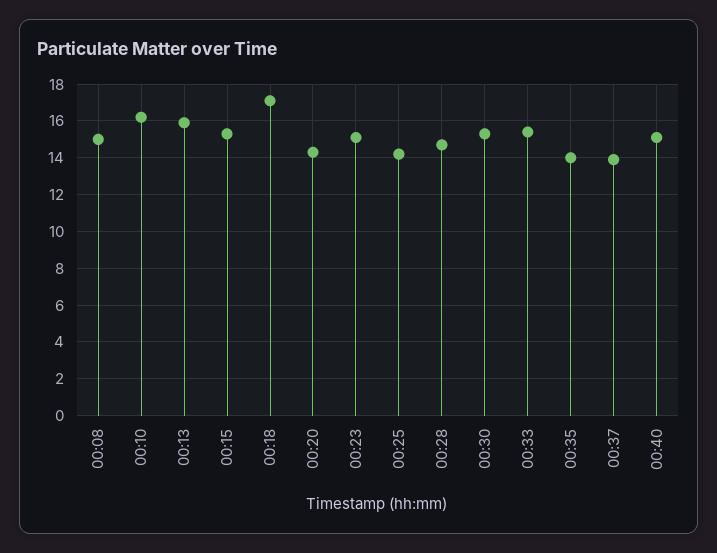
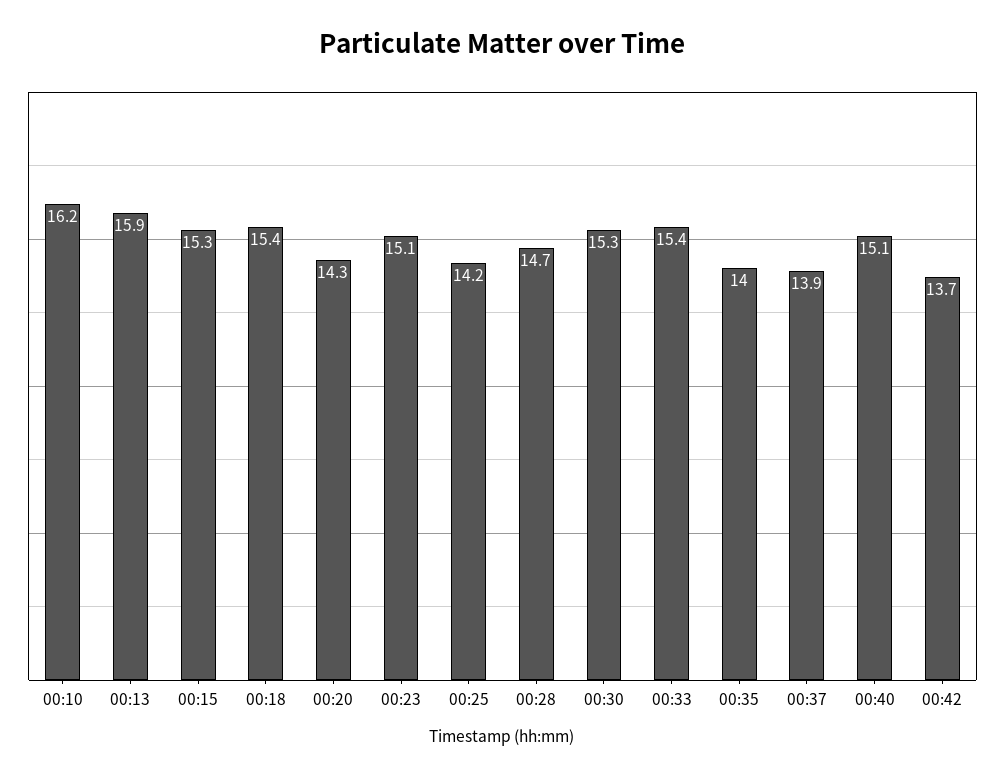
00:08: 15 -> none
00:18: 17 -> 15.4
00:42: none -> 13.7

